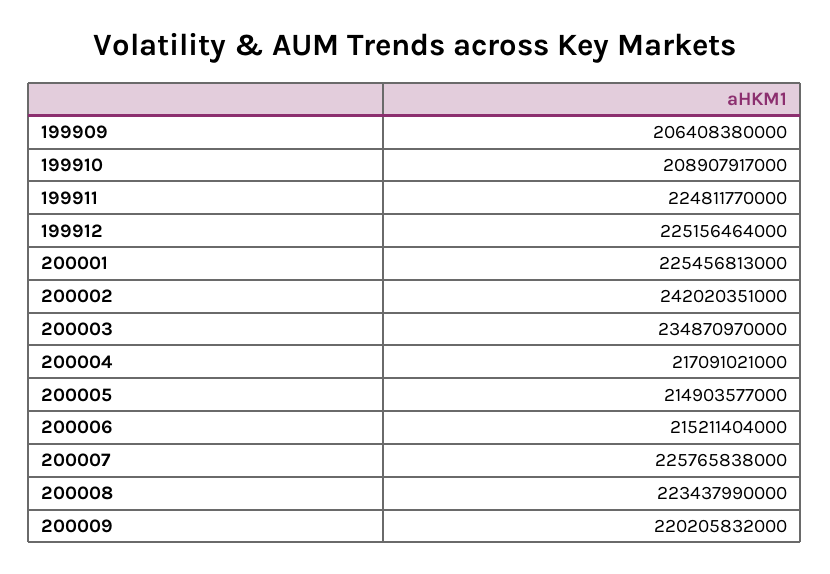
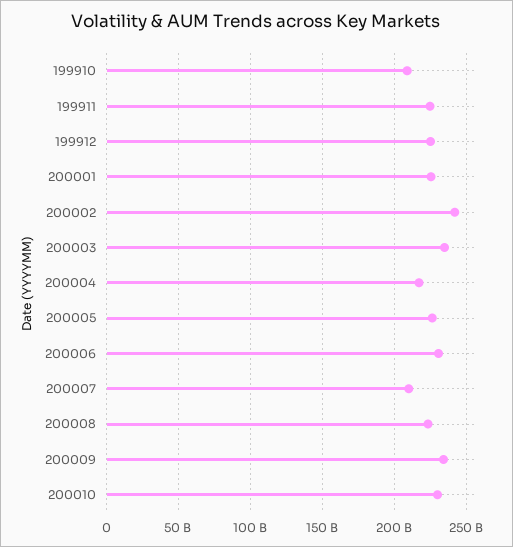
199909: 206408380000 -> none
200005: 214903577000 -> 225000000000
200006: 215211404000 -> 230000000000
200007: 225765838000 -> 210000000000
200009: 220205832000 -> 235000000000
200010: none -> 230000000000

